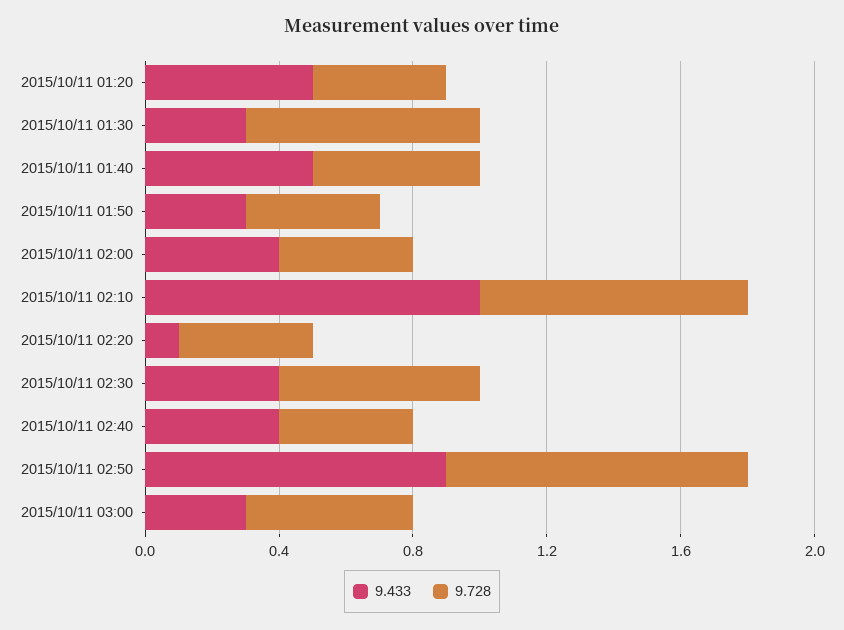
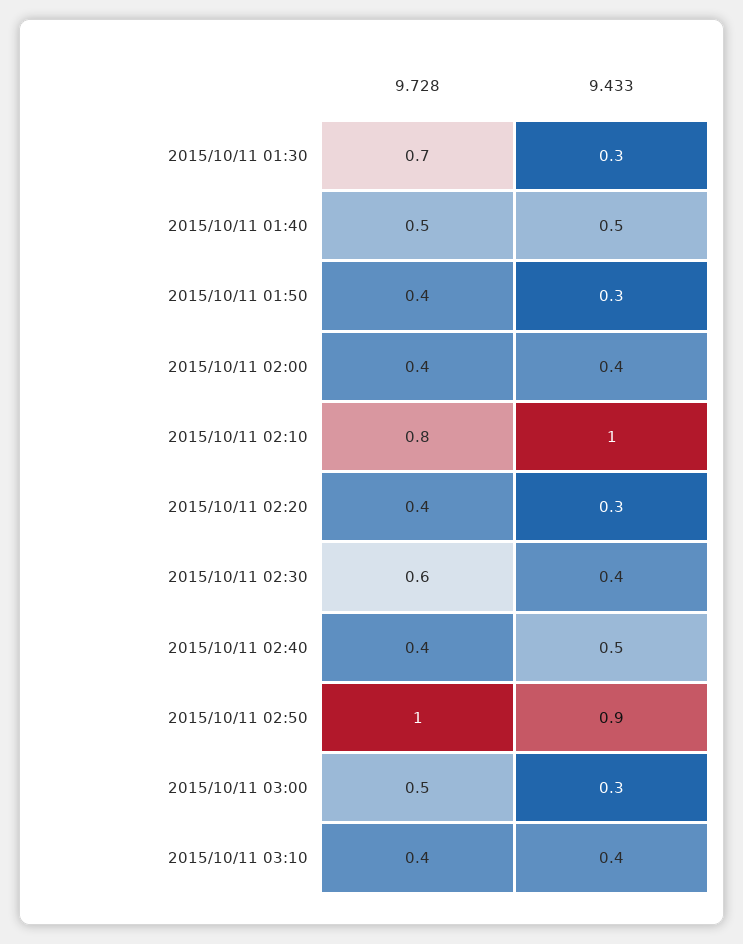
9.433, 2015/10/11 01:20: 0.5 -> none
9.728, 2015/10/11 01:20: 0.4 -> none
9.433, 2015/10/11 02:20: 0.1 -> 0.3
9.433, 2015/10/11 02:40: 0.4 -> 0.5
9.728, 2015/10/11 02:50: 0.9 -> 1
9.728, 2015/10/11 03:10: none -> 0.4
9.433, 2015/10/11 03:10: none -> 0.4

